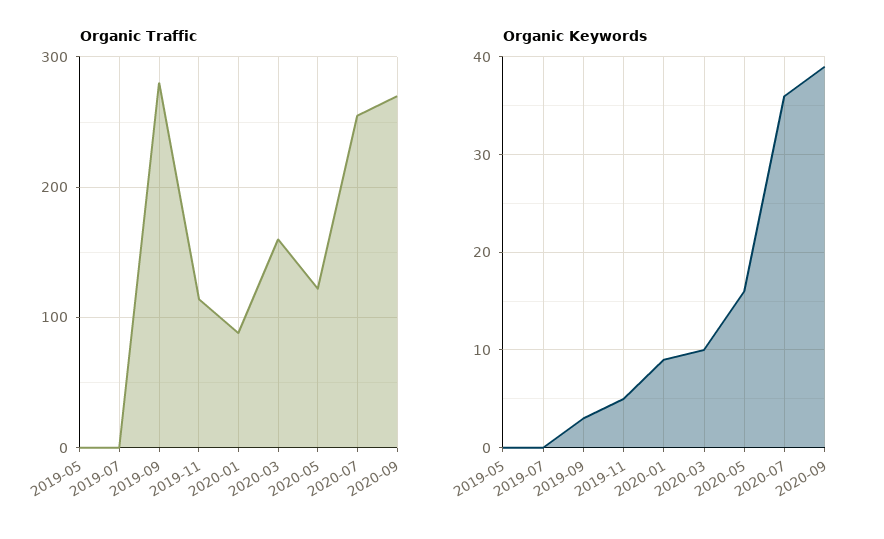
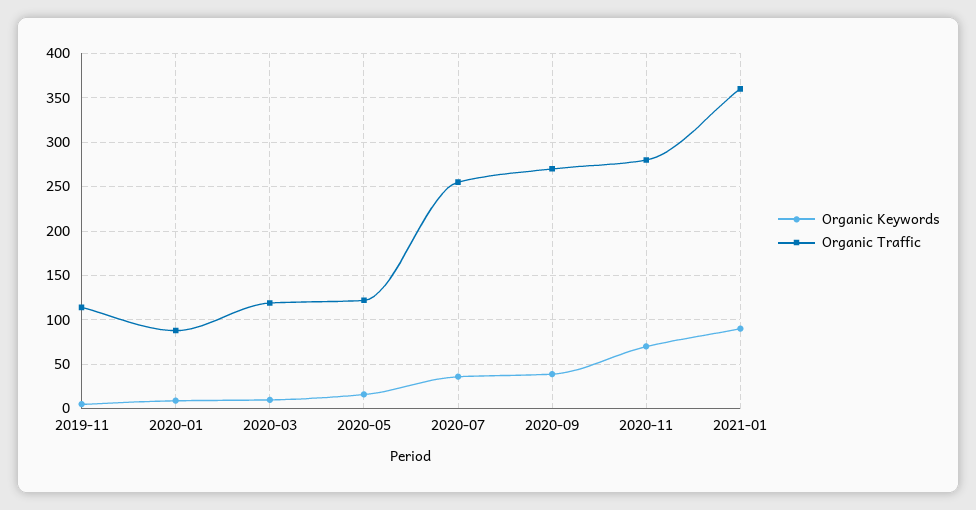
Organic Traffic, 2019-05: 0 -> none
Organic Traffic, 2019-07: 0 -> none
Organic Traffic, 2019-09: 280 -> none
Organic Traffic, 2020-03: 160 -> 120
Organic Keywords, 2019-05: 0 -> none
Organic Keywords, 2019-07: 0 -> none
Organic Keywords, 2019-09: 3 -> none
Organic Keywords, 2020-11: none -> 70
Organic Traffic, 2020-11: none -> 280
Organic Keywords, 2021-01: none -> 90
Organic Traffic, 2021-01: none -> 360

